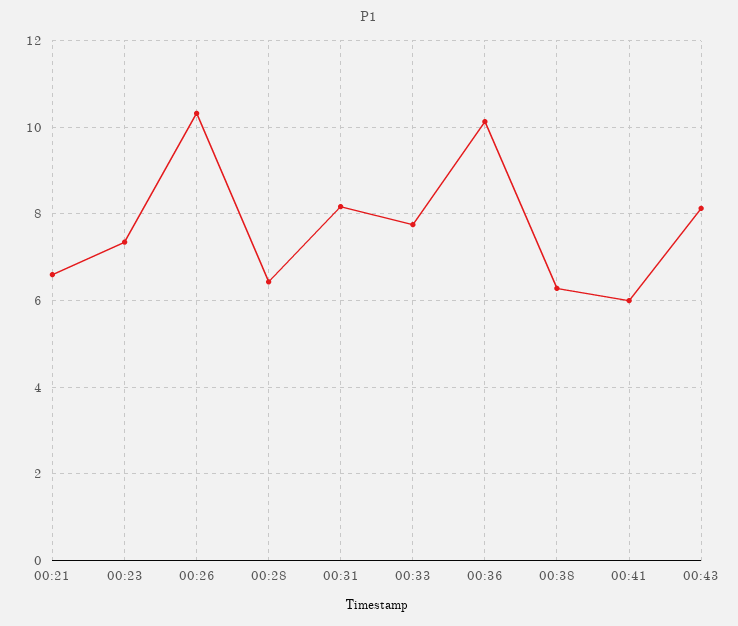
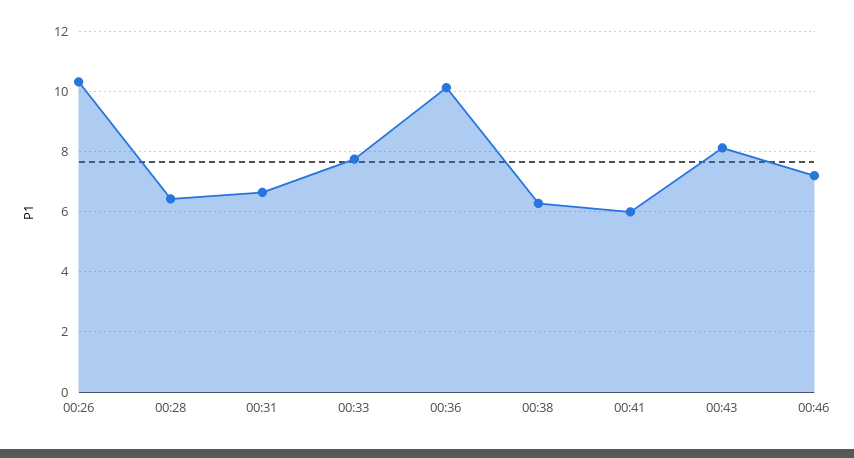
00:21: 6.6 -> none
00:23: 7.4 -> none
00:31: 8.2 -> 6.6
00:46: none -> 7.2

